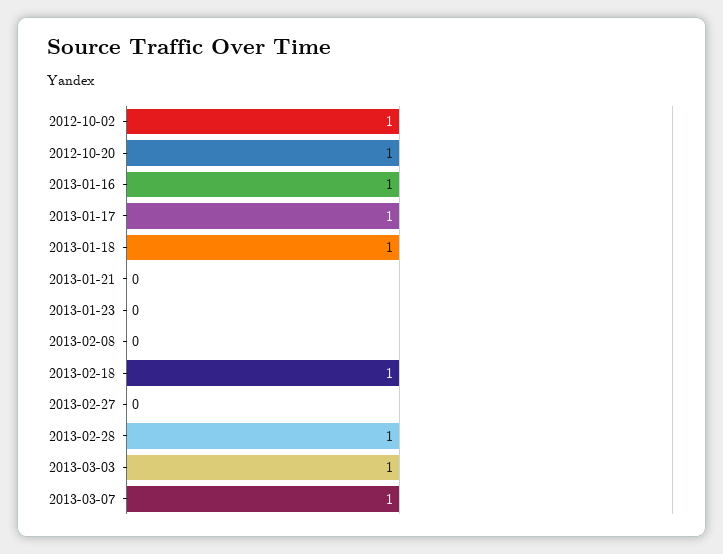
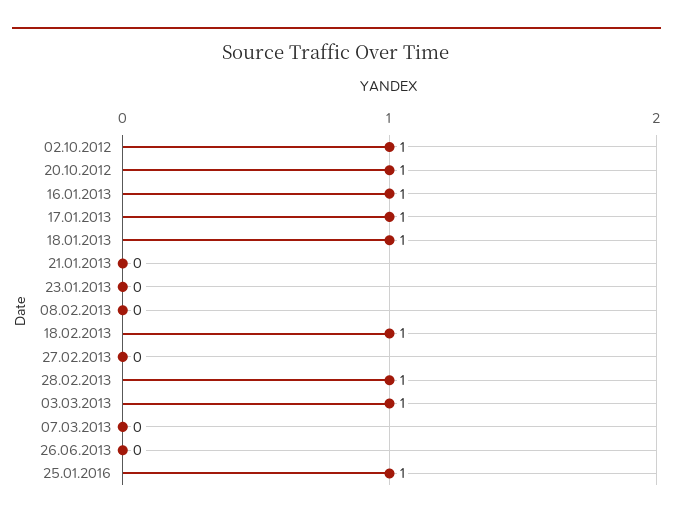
2013-03-07: 1 -> 0
26.06.2013: none -> 0
25.01.2016: none -> 1

